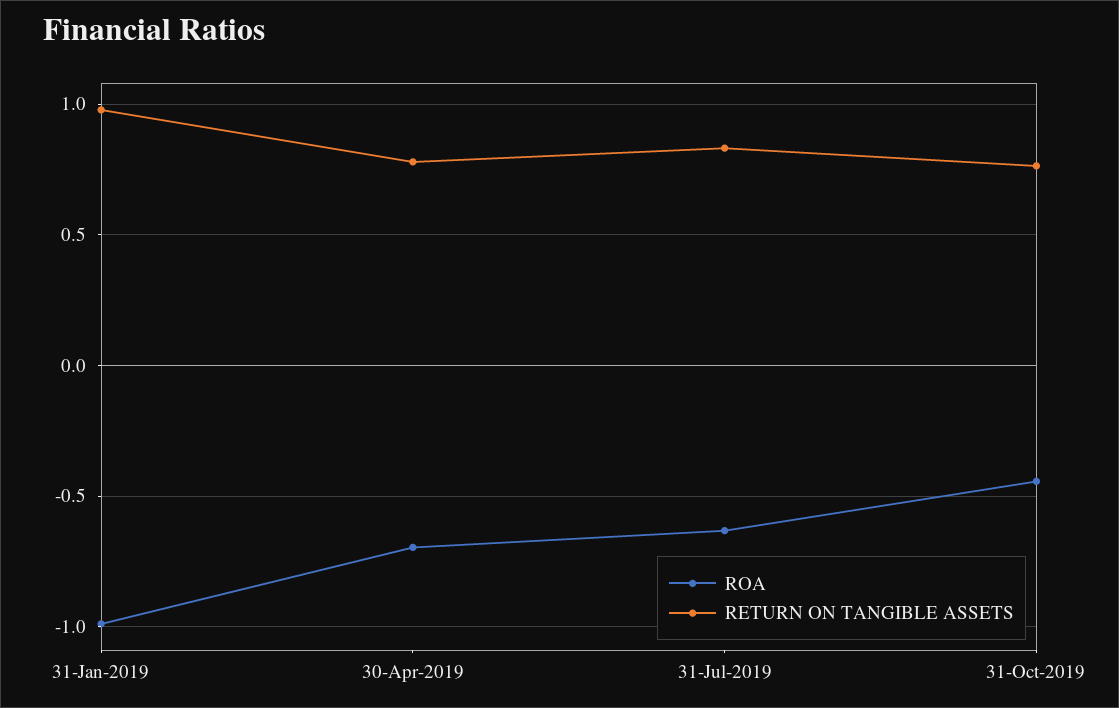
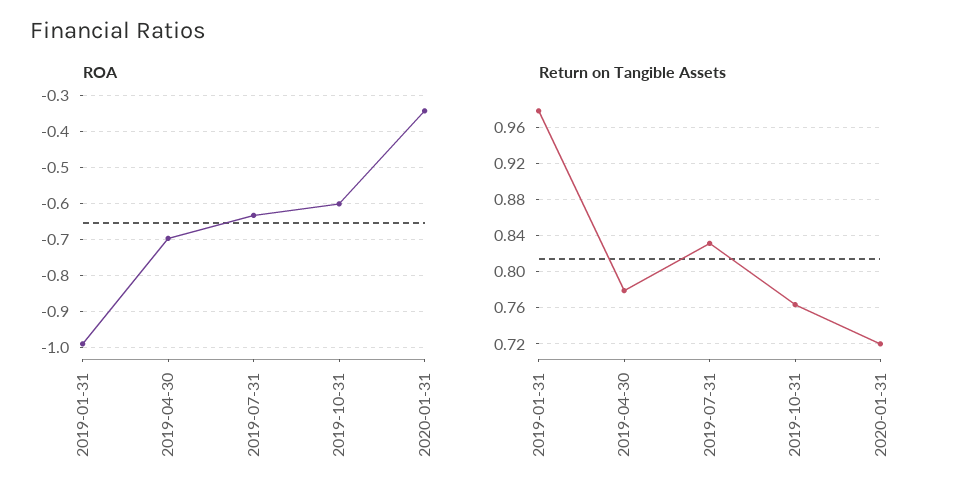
ROA, 31-Oct-2019: -0.45 -> -0.6
ROA, 2020-01-31: none -> -0.34
RETURN ON TANGIBLE ASSETS, 2020-01-31: none -> 0.72

